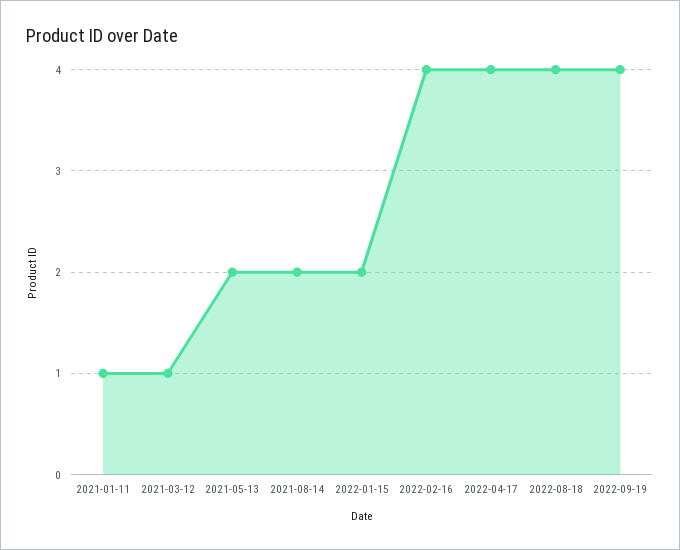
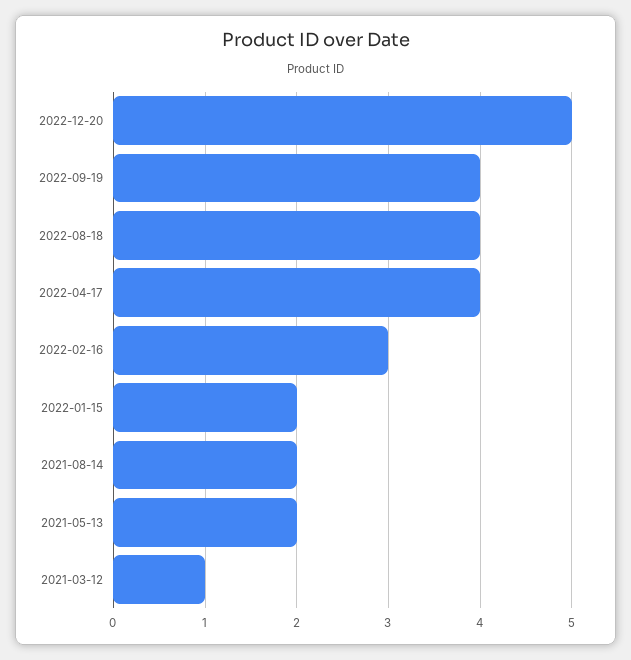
2021-01-11: 1 -> none
2022-02-16: 4 -> 3
2022-12-20: none -> 5

